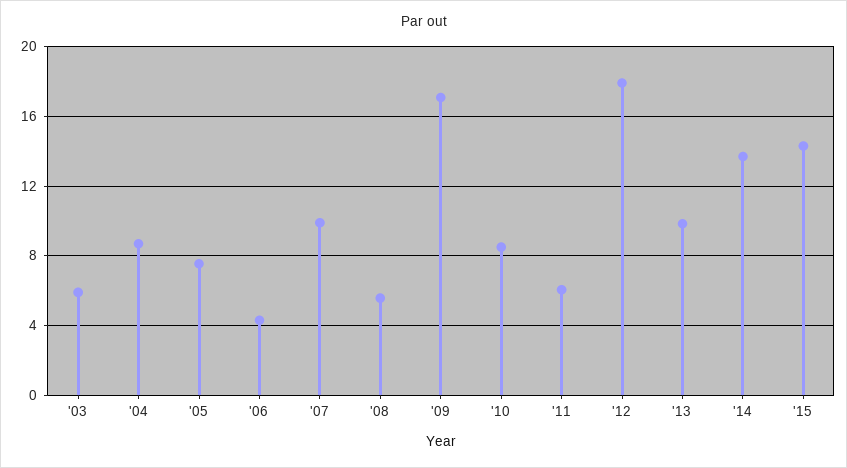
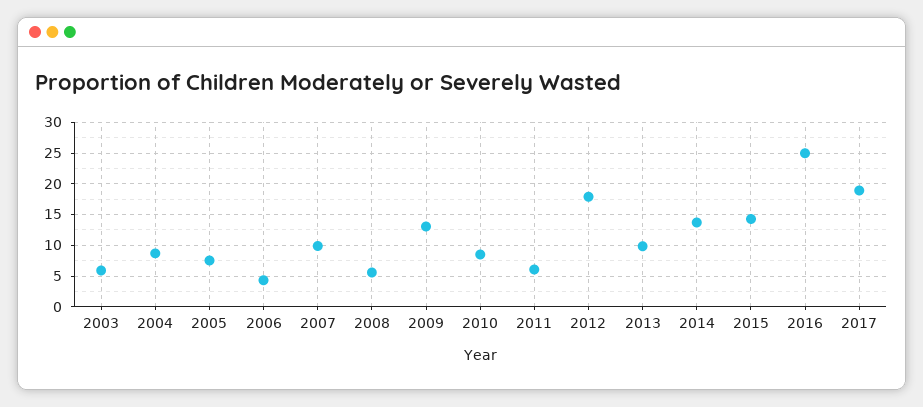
'09: 17 -> 13
2016: none -> 25
2017: none -> 19

